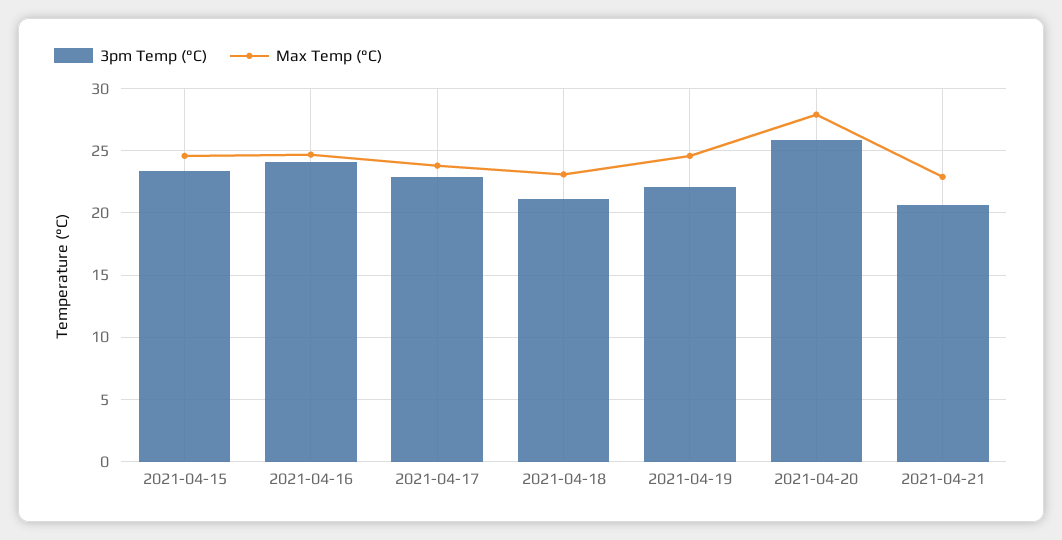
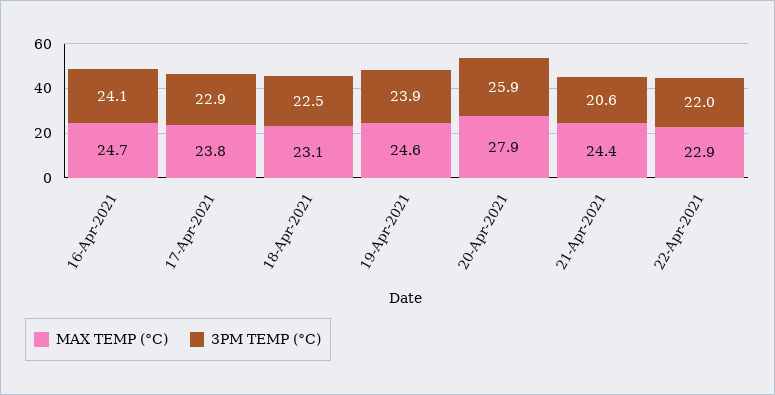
3pm Temp (°C), 2021-04-15: 23.5 -> none
Max Temp (°C), 2021-04-15: 24.5 -> none
3pm Temp (°C), 2021-04-18: 21 -> 22.5
3pm Temp (°C), 2021-04-19: 22 -> 23.9
Max Temp (°C), 2021-04-21: 23 -> 24.4
Max Temp (°C), 22-Apr-2021: none -> 22.9
3pm Temp (°C), 22-Apr-2021: none -> 22

